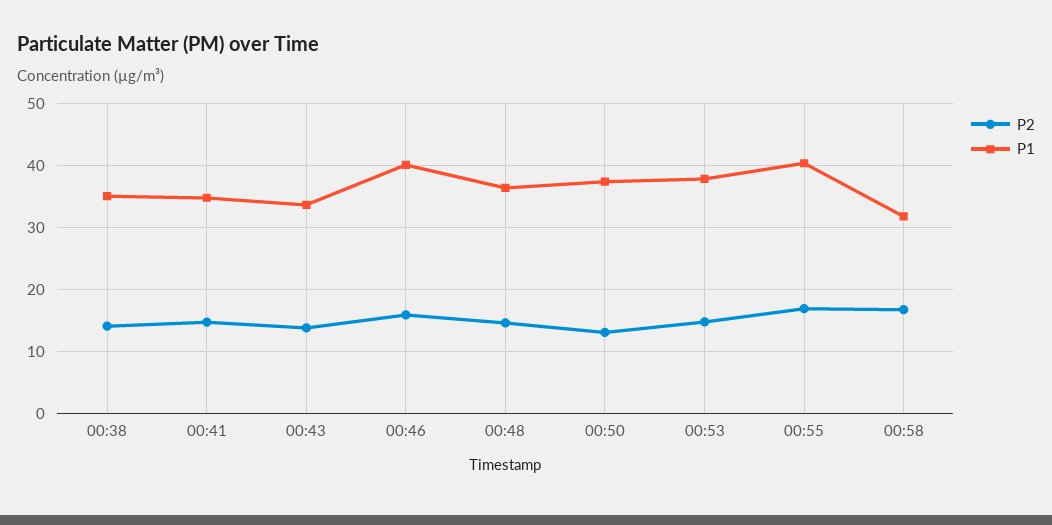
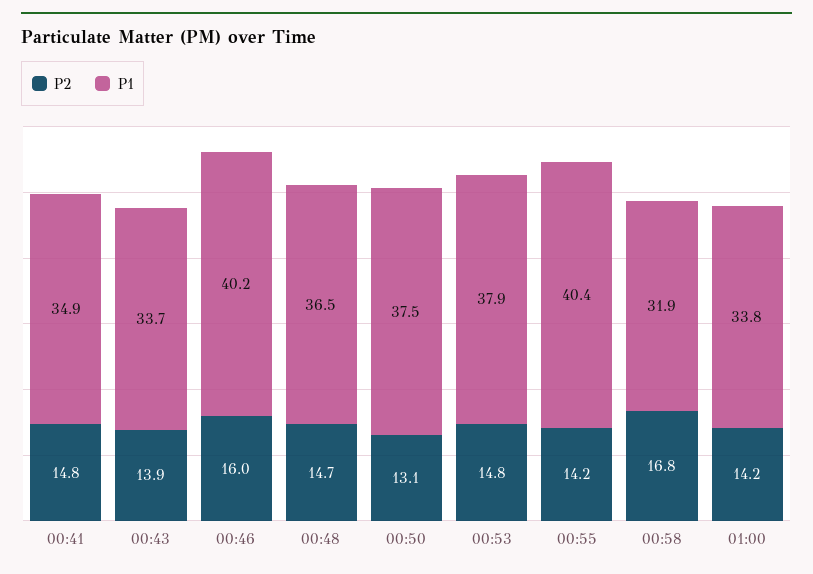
P2, 00:38: 14 -> none
P1, 00:38: 35 -> none
P2, 00:55: 17 -> 14.2
P2, 01:00: none -> 14.2
P1, 01:00: none -> 33.8

